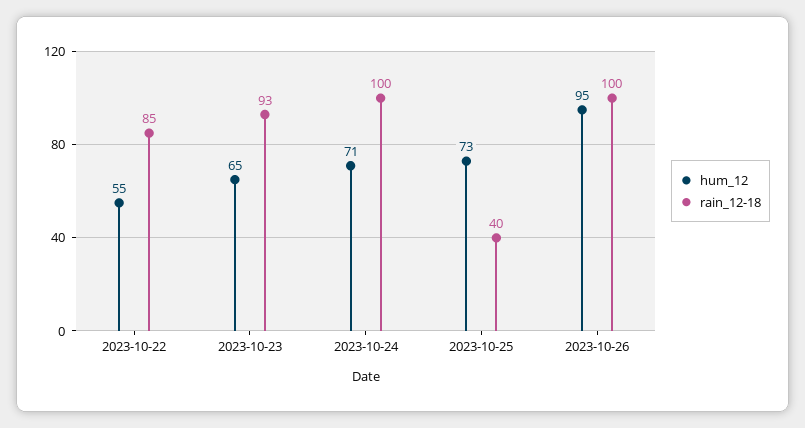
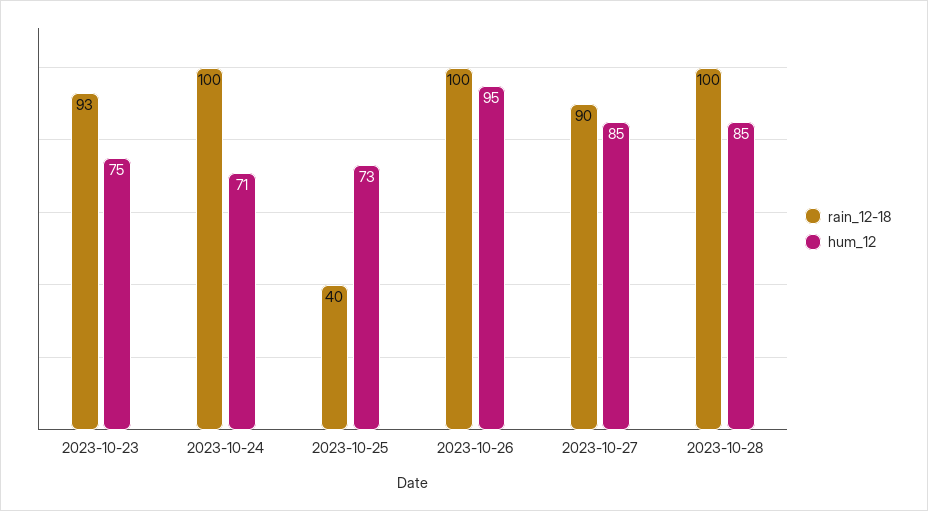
hum_12, 2023-10-22: 55 -> none
rain_12-18, 2023-10-22: 85 -> none
hum_12, 2023-10-23: 65 -> 75
rain_12-18, 2023-10-27: none -> 90
hum_12, 2023-10-27: none -> 85
rain_12-18, 2023-10-28: none -> 100
hum_12, 2023-10-28: none -> 85

